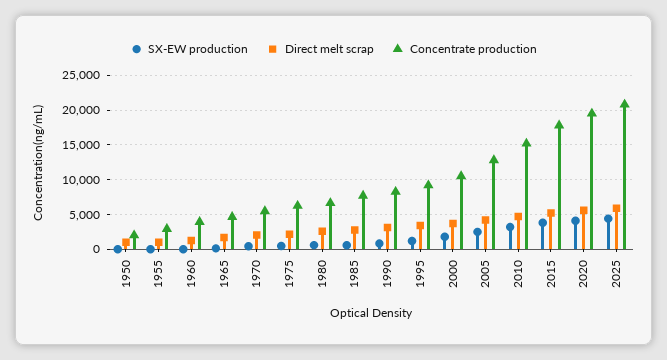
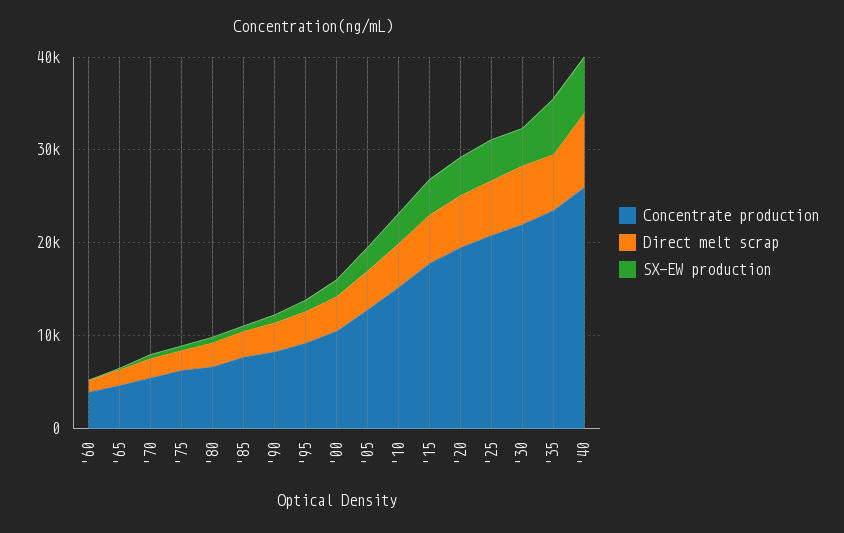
SX-EW production, 1950: 0 -> none
Direct melt scrap, 1950: 1000 -> none
Concentrate production, 1950: 2000 -> none
SX-EW production, 1955: 0 -> none
Direct melt scrap, 1955: 1000 -> none
Concentrate production, 1955: 3000 -> none
Concentrate production, '30: none -> 22000
Direct melt scrap, '30: none -> 6000
SX-EW production, '30: none -> 4000
Concentrate production, '35: none -> 24000
Direct melt scrap, '35: none -> 6000
SX-EW production, '35: none -> 6000
Concentrate production, '40: none -> 26000
Direct melt scrap, '40: none -> 8000
SX-EW production, '40: none -> 6000

